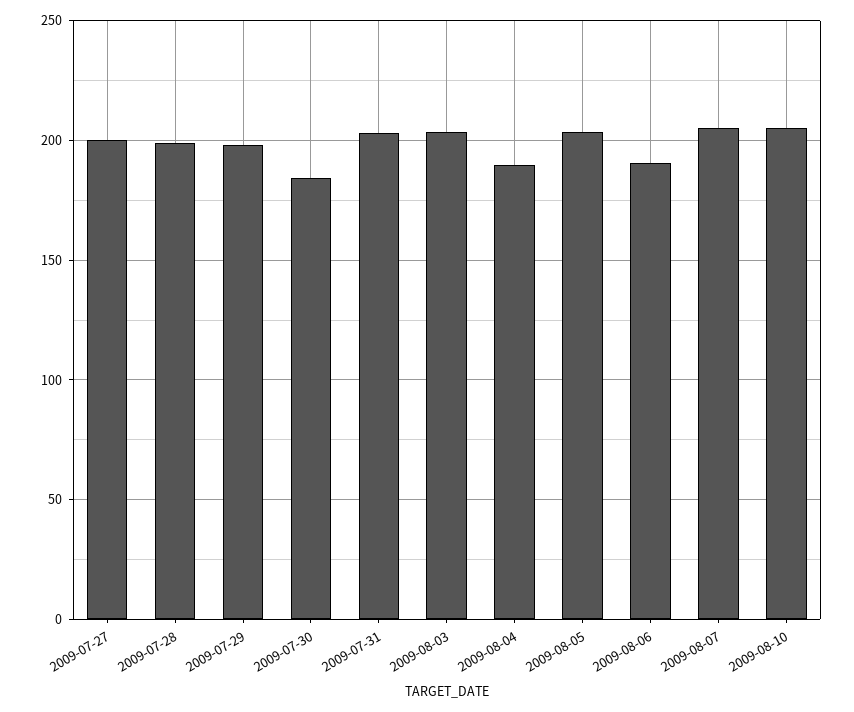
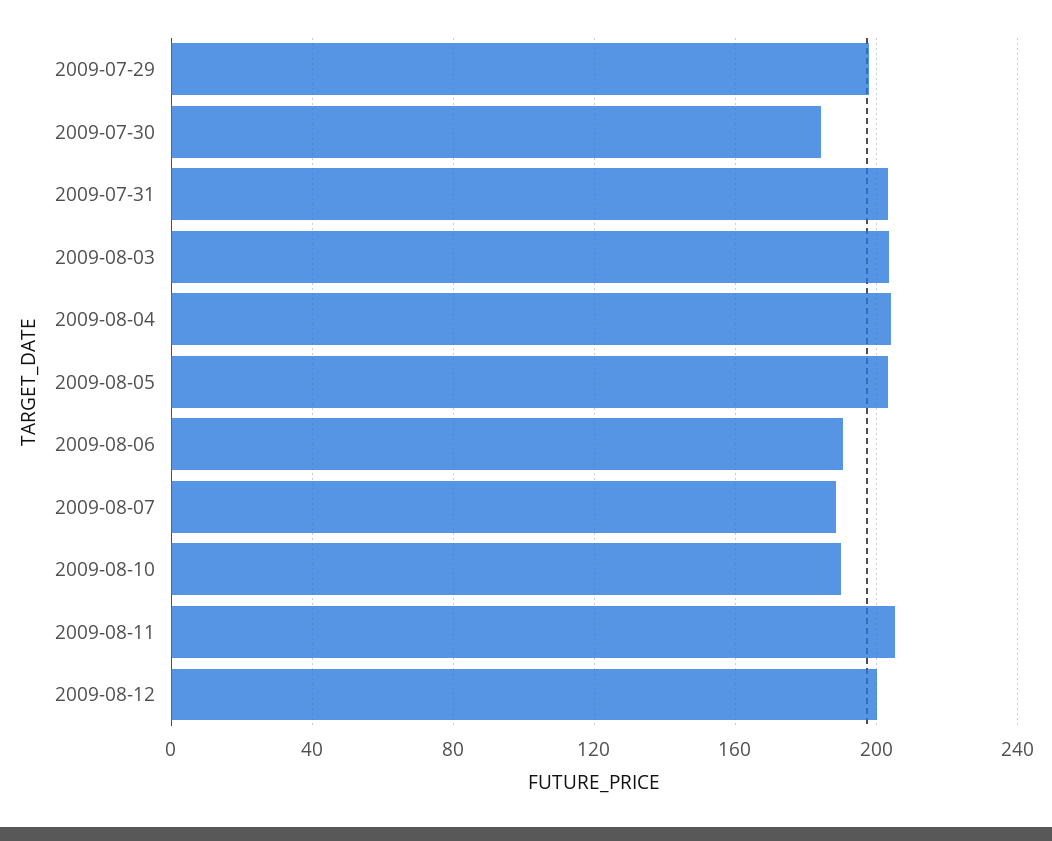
2009-07-27: 200 -> none
2009-07-28: 200 -> none
2009-08-04: 190 -> 205
2009-08-07: 205 -> 190
2009-08-10: 205 -> 190
2009-08-11: none -> 205
2009-08-12: none -> 200

